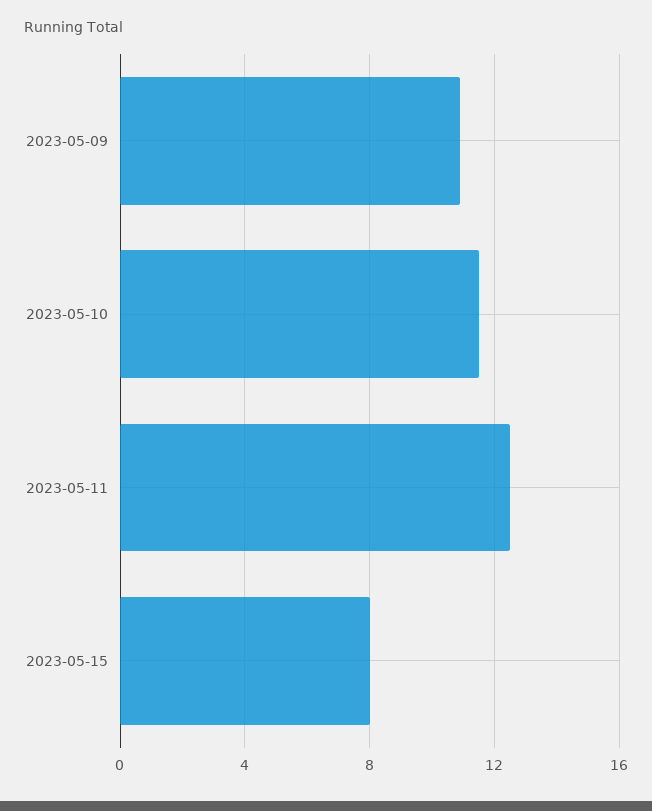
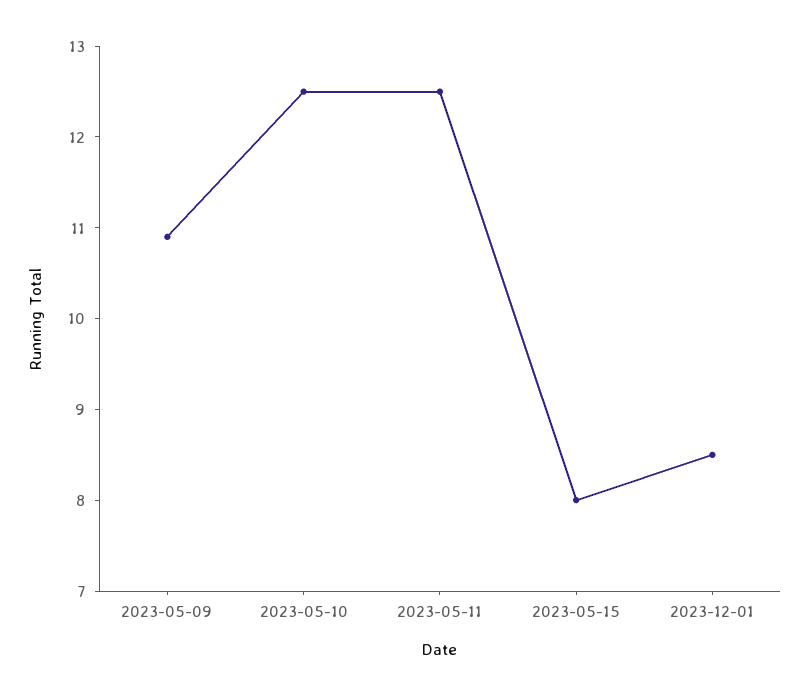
2023-05-10: 11.5 -> 12.5
2023-12-01: none -> 8.5

